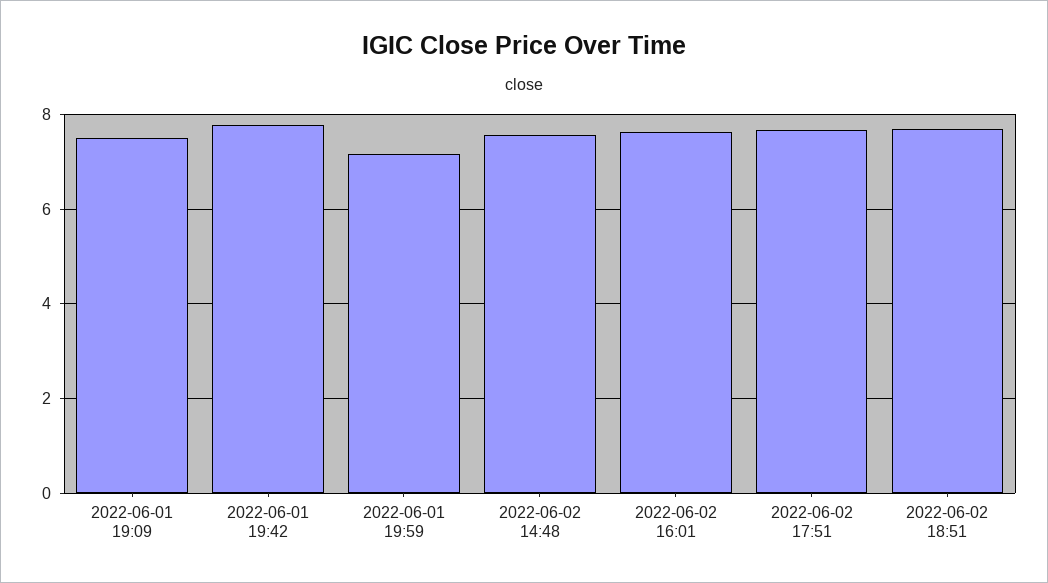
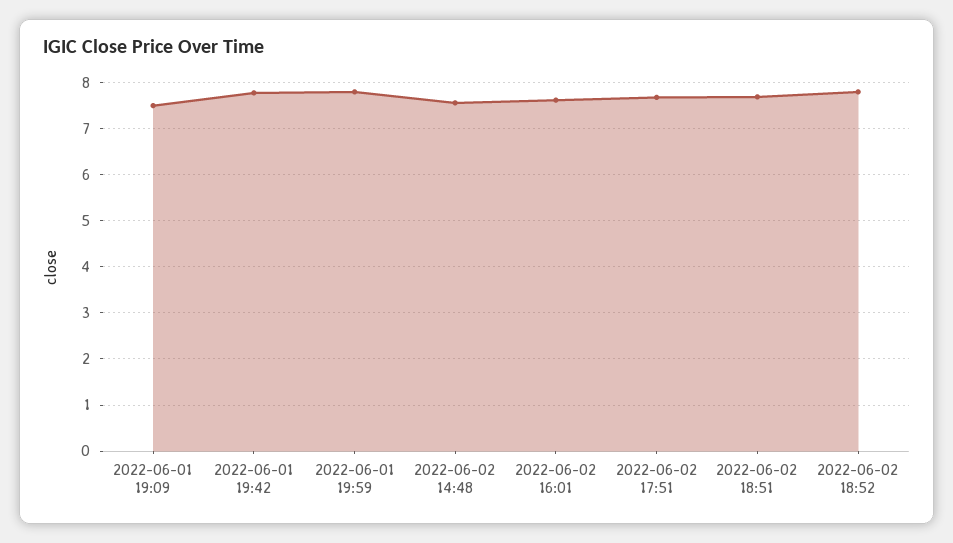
2022-06-01 19:59: 7.2 -> 7.8
2022-06-02 18:52: none -> 7.8

